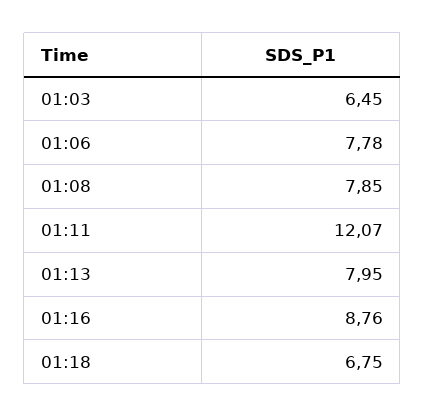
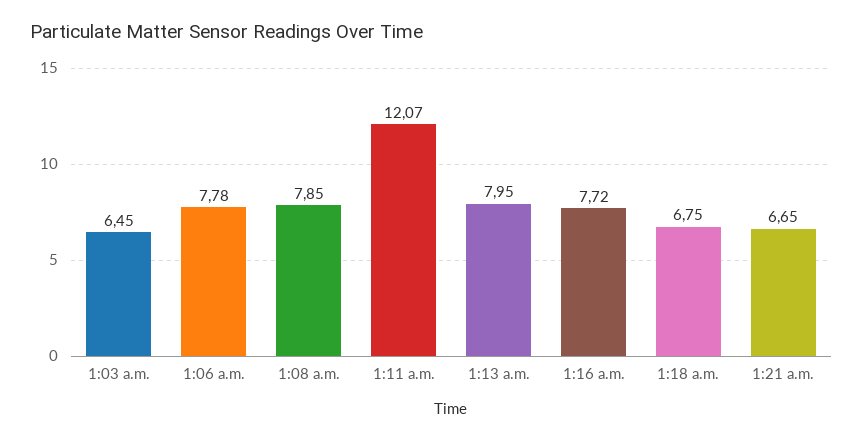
01:16: 8.76 -> 7.72
1:21 a.m.: none -> 6.65

